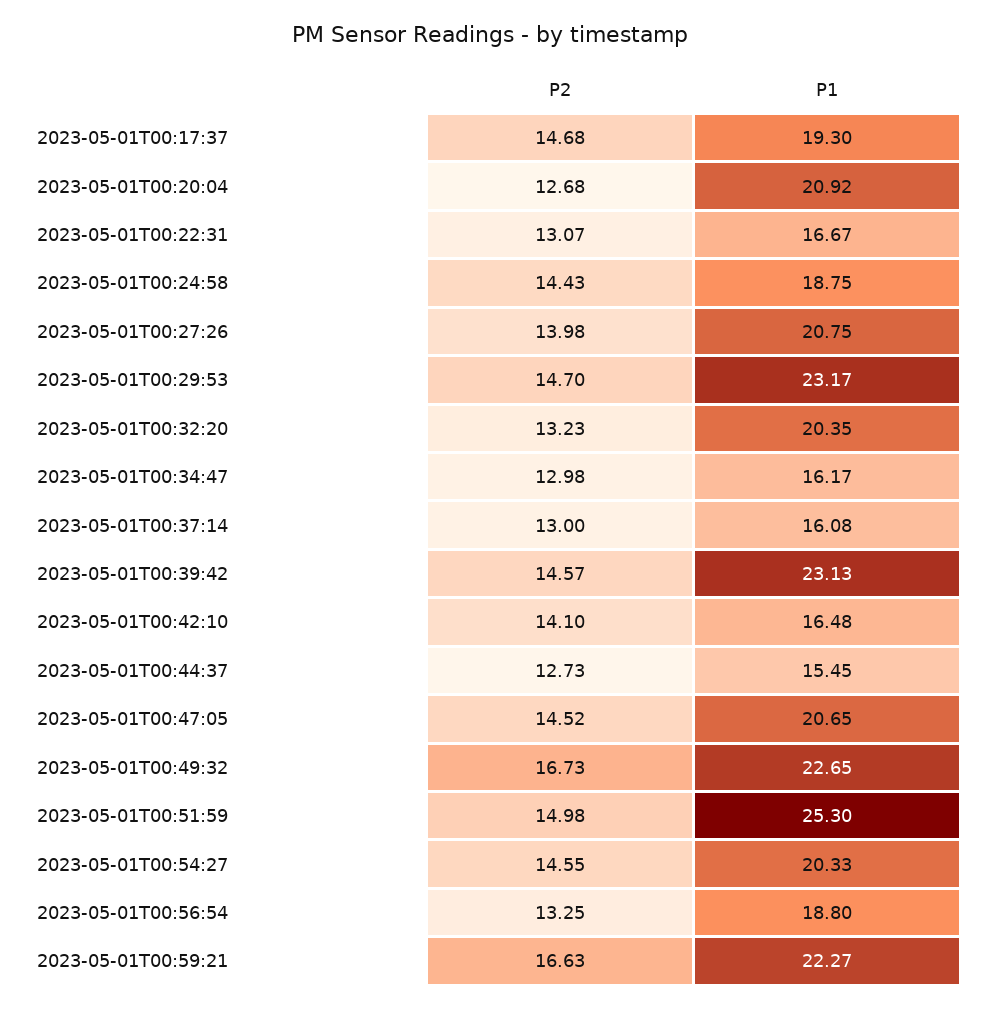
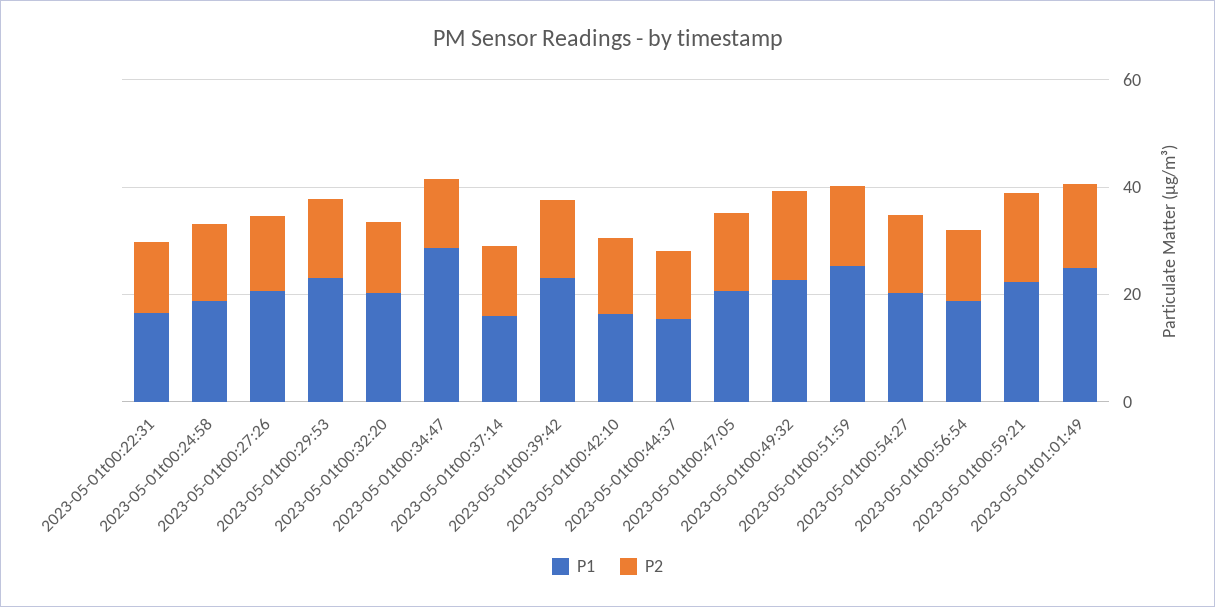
P2, 2023-05-01T00:17:37: 14.68 -> none
P1, 2023-05-01T00:17:37: 19.3 -> none
P2, 2023-05-01T00:20:04: 12.68 -> none
P1, 2023-05-01T00:20:04: 20.92 -> none
P1, 2023-05-01T00:34:47: 16.17 -> 30
P1, 2023-05-01t01:01:49: none -> 25
P2, 2023-05-01t01:01:49: none -> 15

